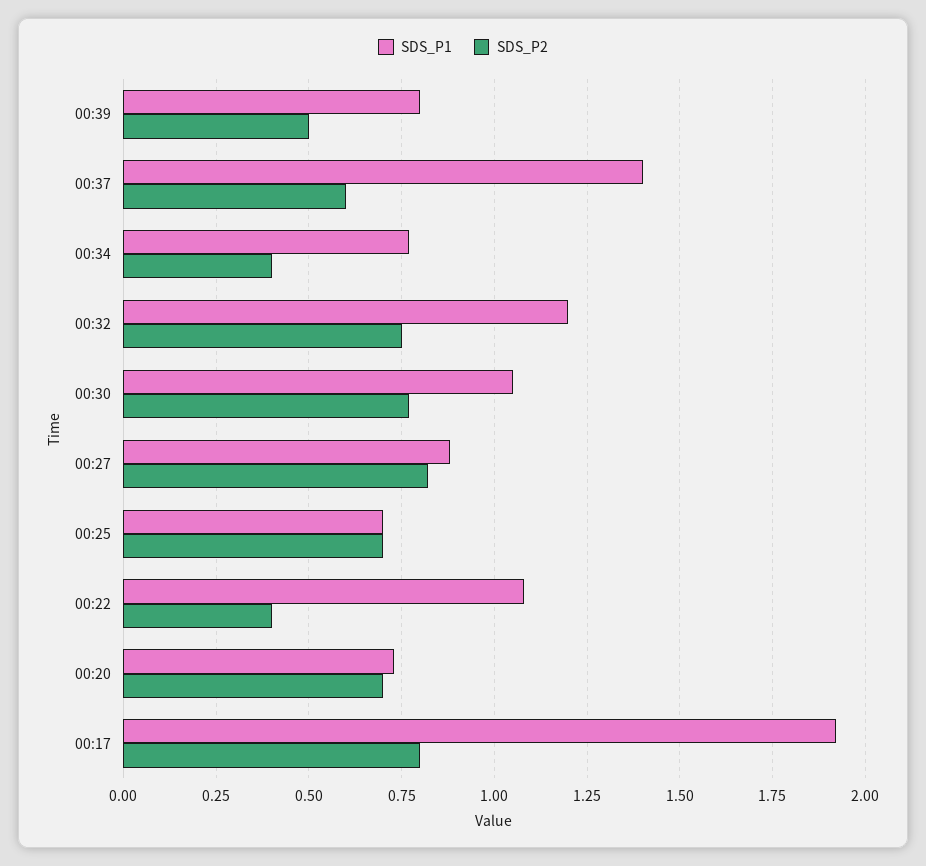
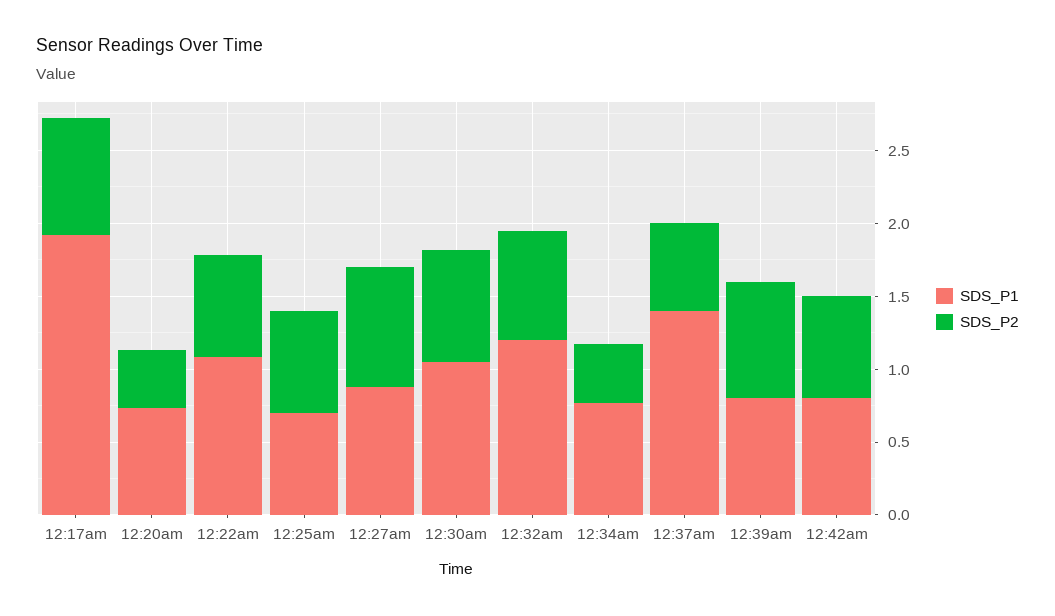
SDS_P2, 00:39: 0.5 -> 0.8
SDS_P2, 00:22: 0.4 -> 0.7
SDS_P2, 00:20: 0.7 -> 0.4
SDS_P1, 12:42am: none -> 0.8
SDS_P2, 12:42am: none -> 0.7

